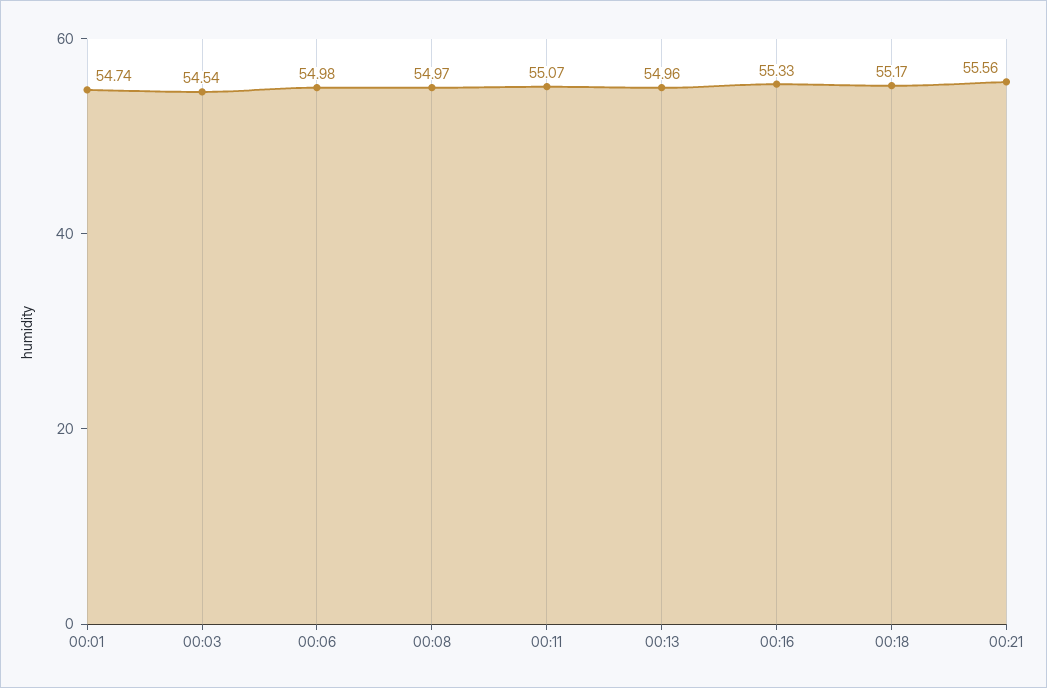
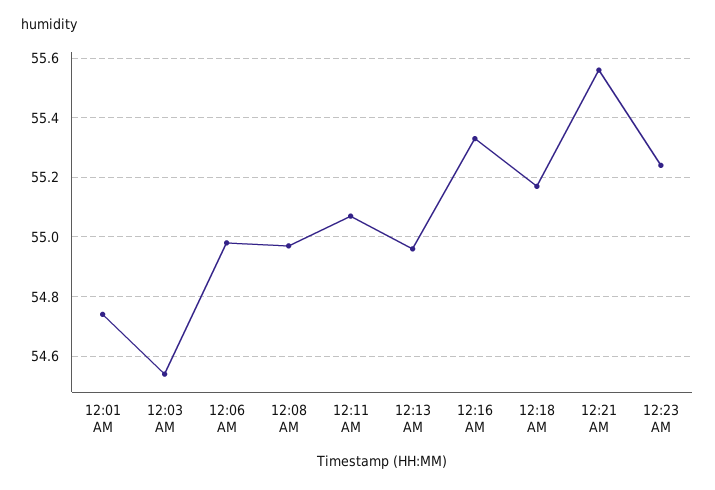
12:23 AM: none -> 55.25

